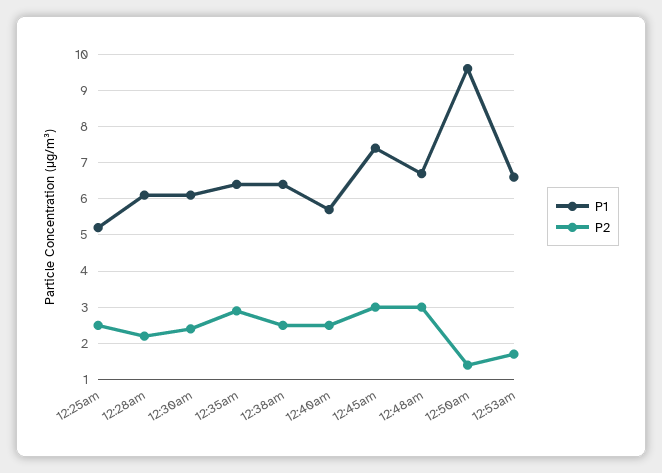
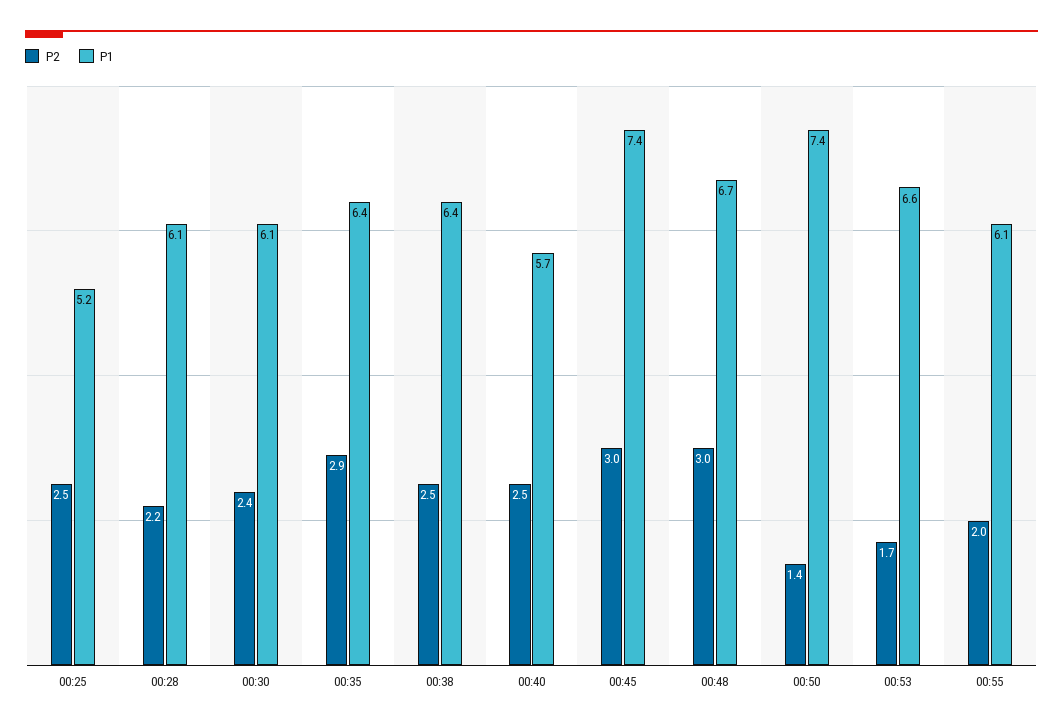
P1, 12:50am: 9.5 -> 7.4
P2, 00:55: none -> 2
P1, 00:55: none -> 6.1

